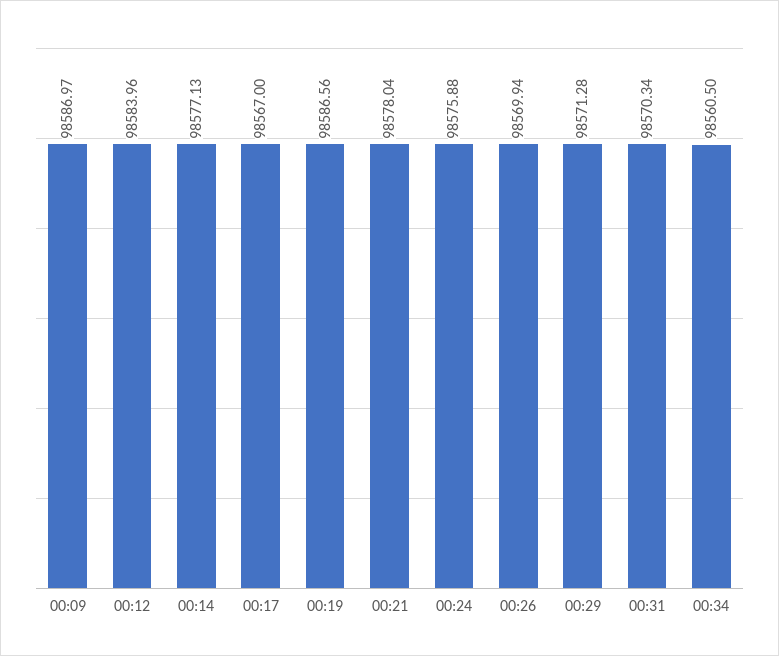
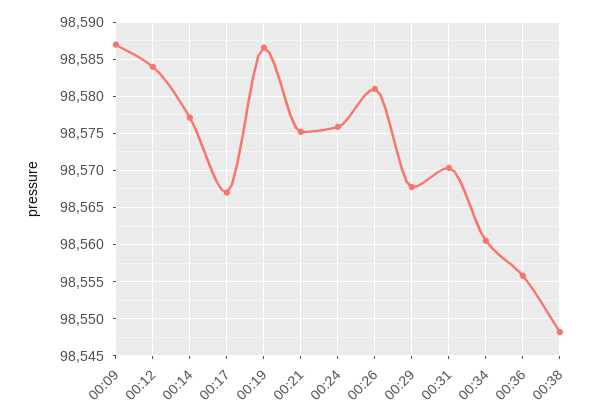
00:21: 98578.04 -> 98575
00:26: 98569.94 -> 98581
00:29: 98571.28 -> 98568
00:36: none -> 98556
00:38: none -> 98548

